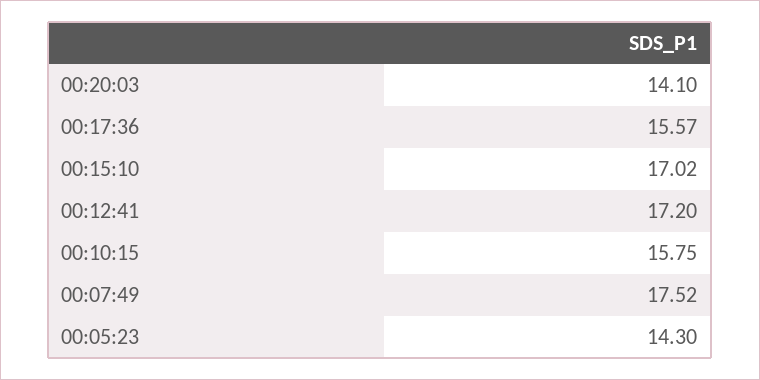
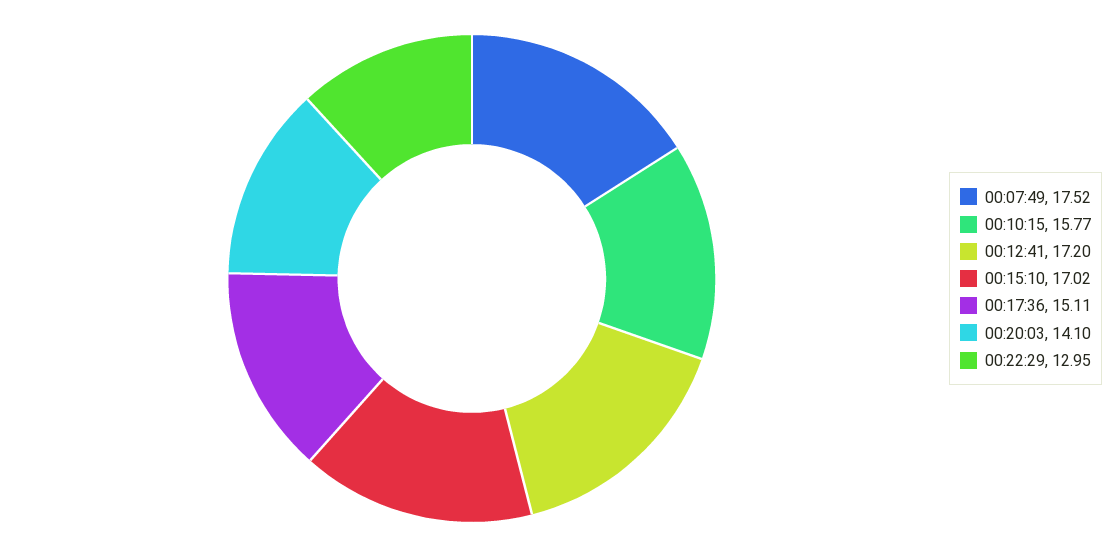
00:17:36: 15.57 -> 15.11
00:10:15: 15.75 -> 15.77
00:05:23: 14.3 -> none
00:22:29: none -> 12.95

